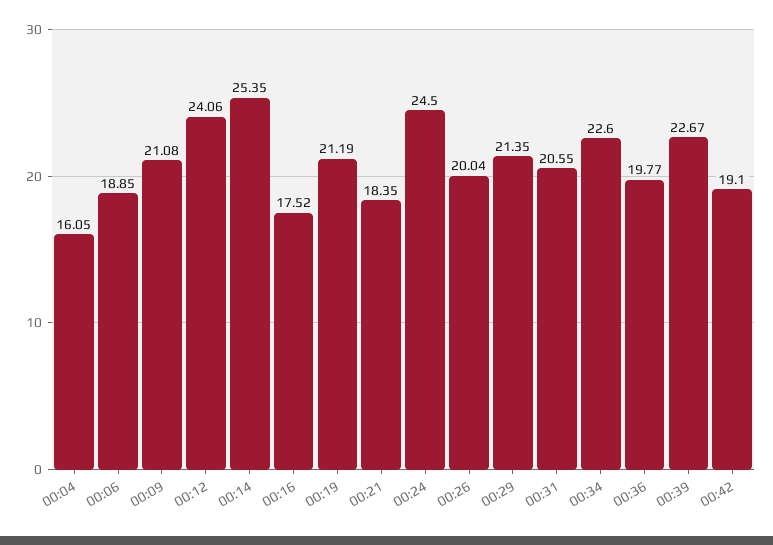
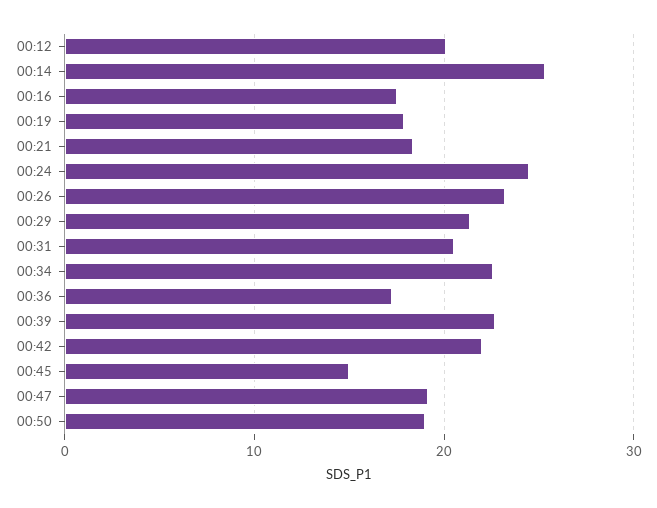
00:04: 16.05 -> none
00:06: 18.85 -> none
00:09: 21.08 -> none
00:12: 24.06 -> 20
00:19: 21.19 -> 18
00:26: 20.04 -> 23
00:36: 19.77 -> 17
00:42: 19.1 -> 22
00:45: none -> 15
00:47: none -> 19
00:50: none -> 19

